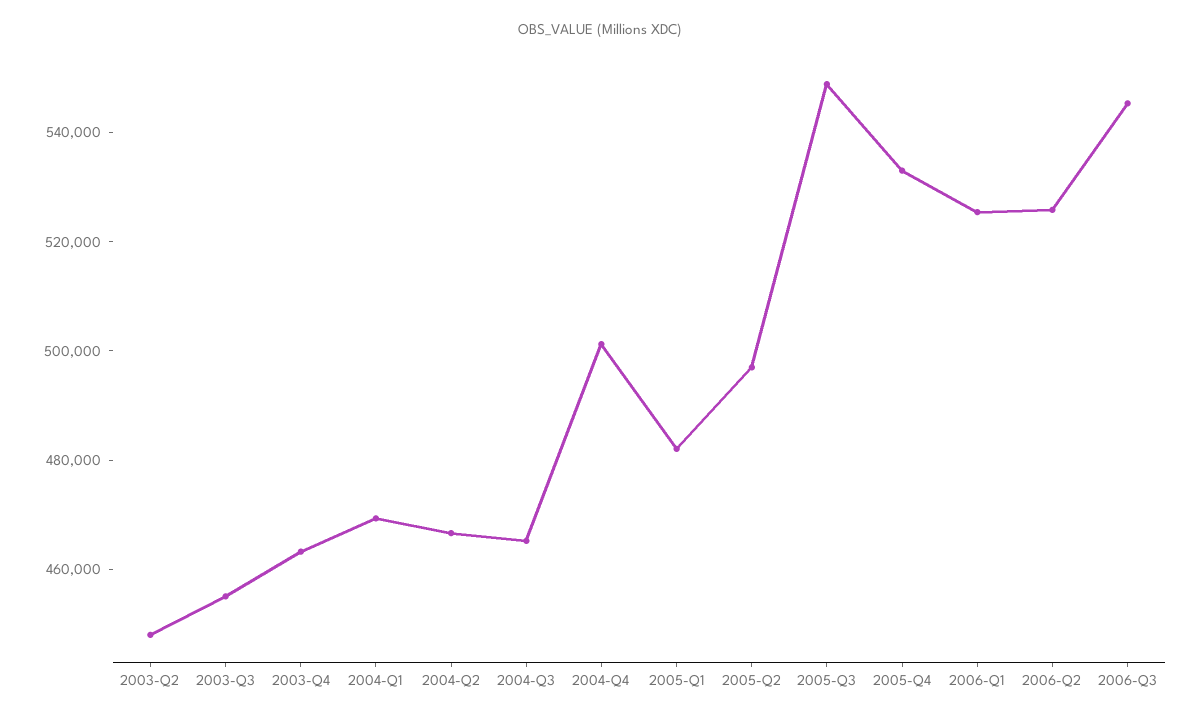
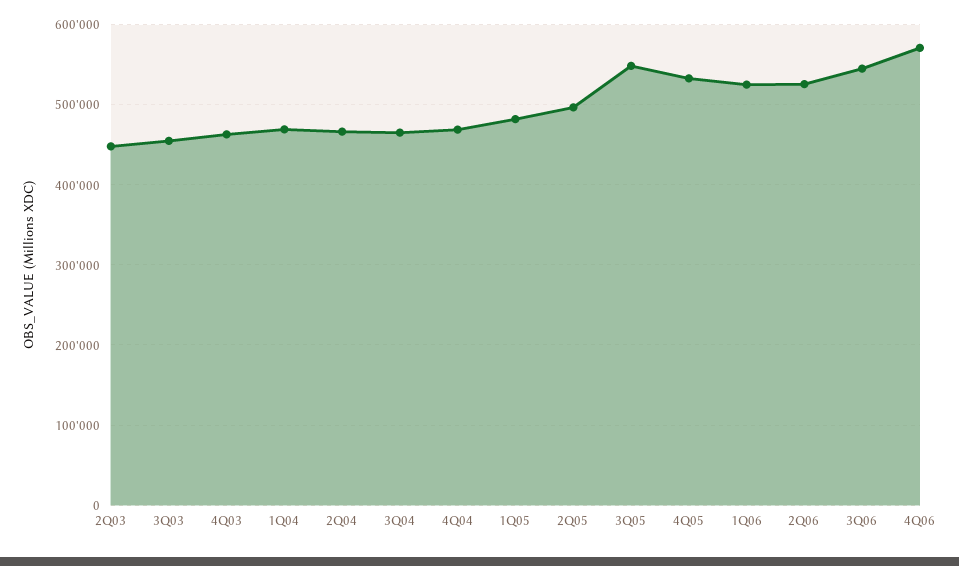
2004-Q4: 500000 -> 470000
4Q06: none -> 570000

